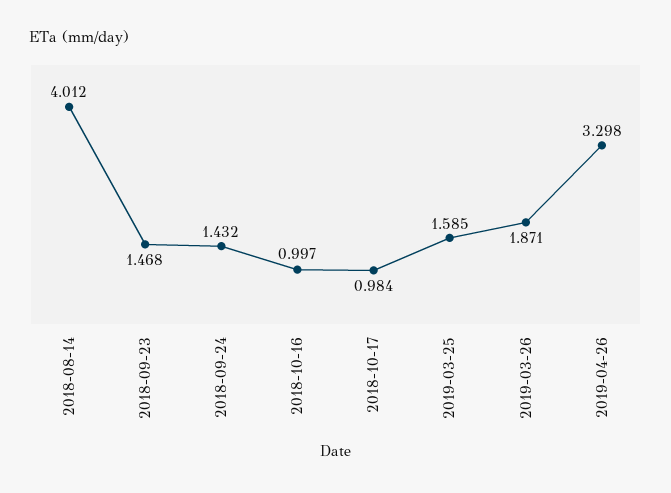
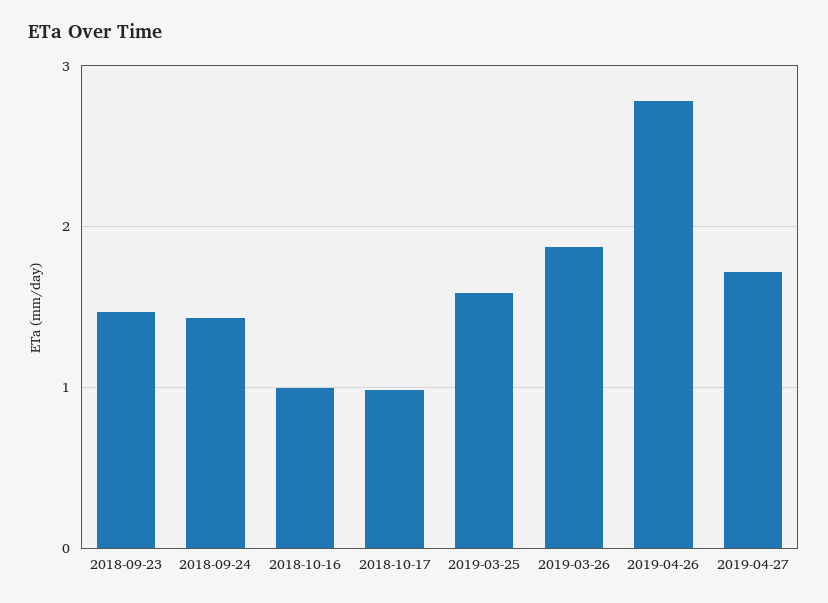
2018-08-14: 4.012 -> none
2019-04-26: 3.298 -> 2.8
2019-04-27: none -> 1.7

